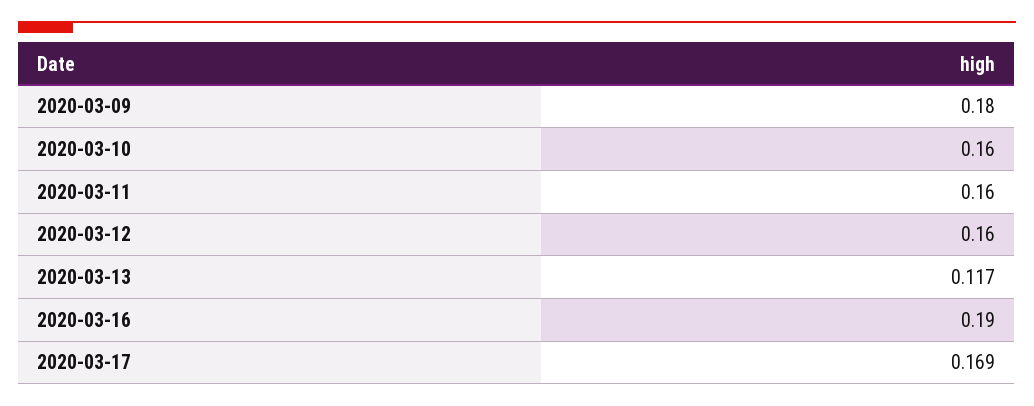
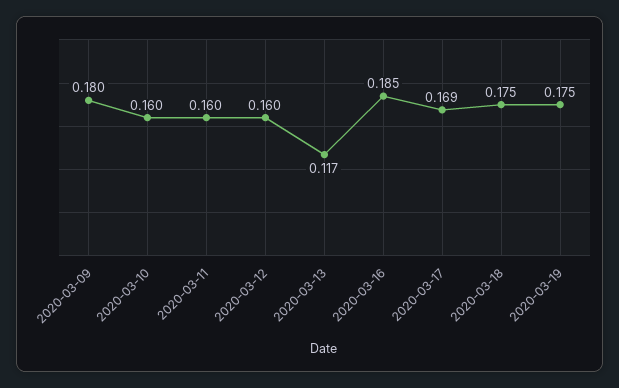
2020-03-16: 0.19 -> 0.185
2020-03-18: none -> 0.175
2020-03-19: none -> 0.175

